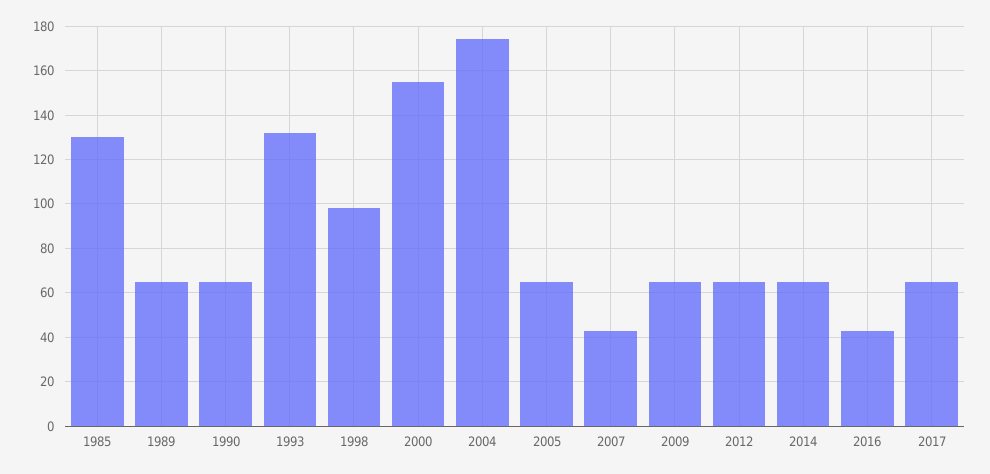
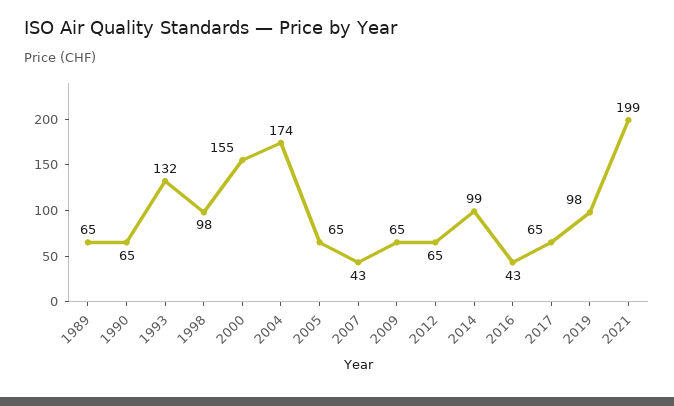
1985: 130 -> none
2014: 65 -> 99
2019: none -> 98
2021: none -> 199

